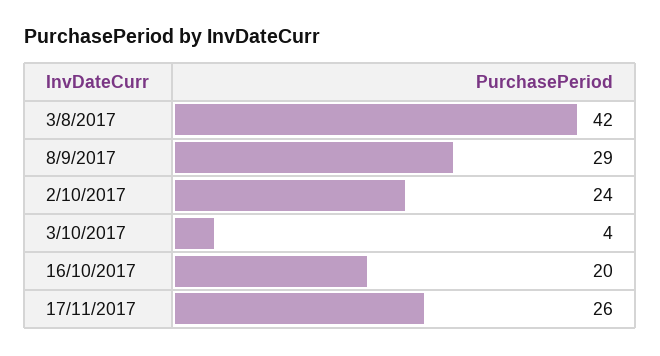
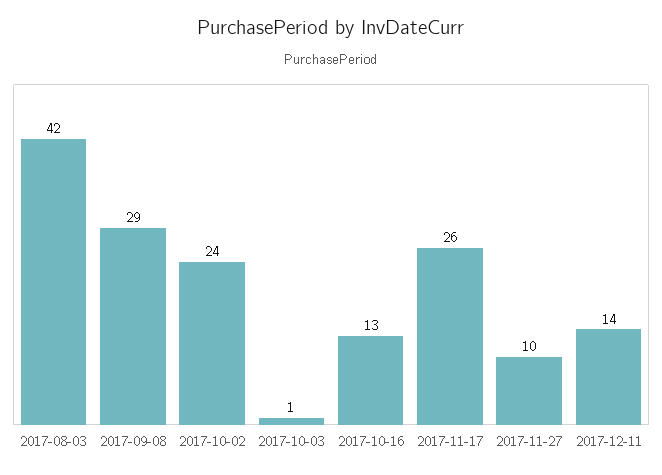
3/10/2017: 4 -> 1
16/10/2017: 20 -> 13
2017-11-27: none -> 10
2017-12-11: none -> 14

